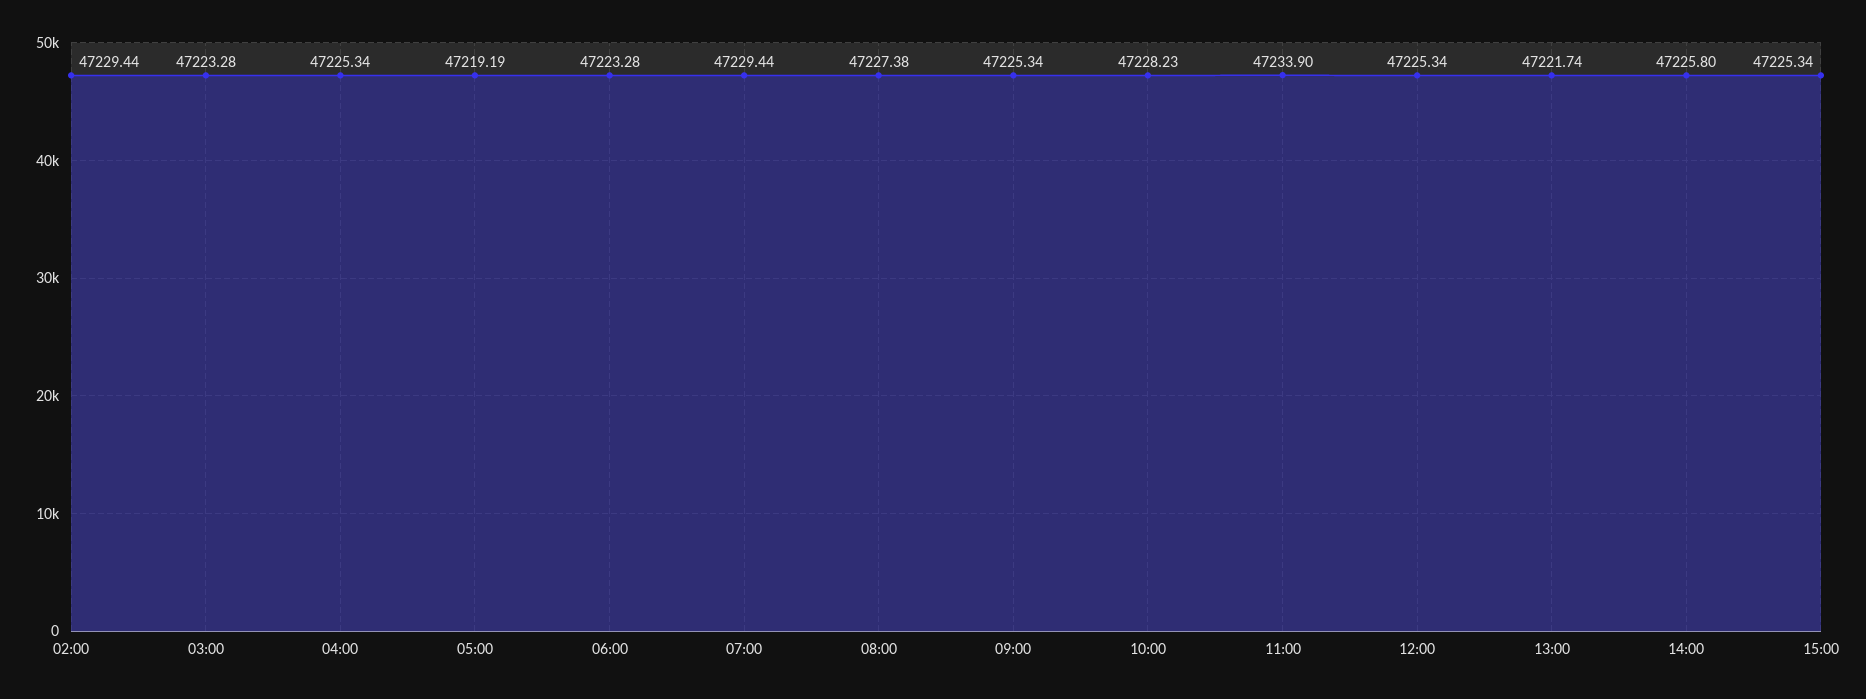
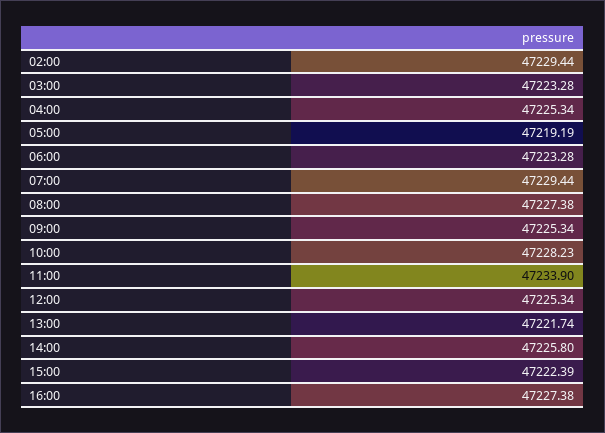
15:00: 47225.34 -> 47222.39
16:00: none -> 47227.38

